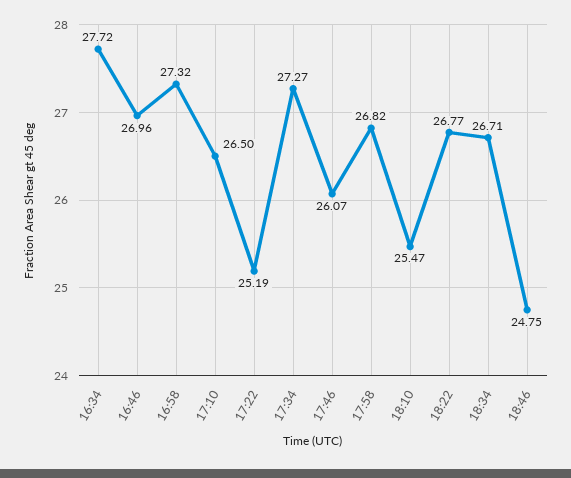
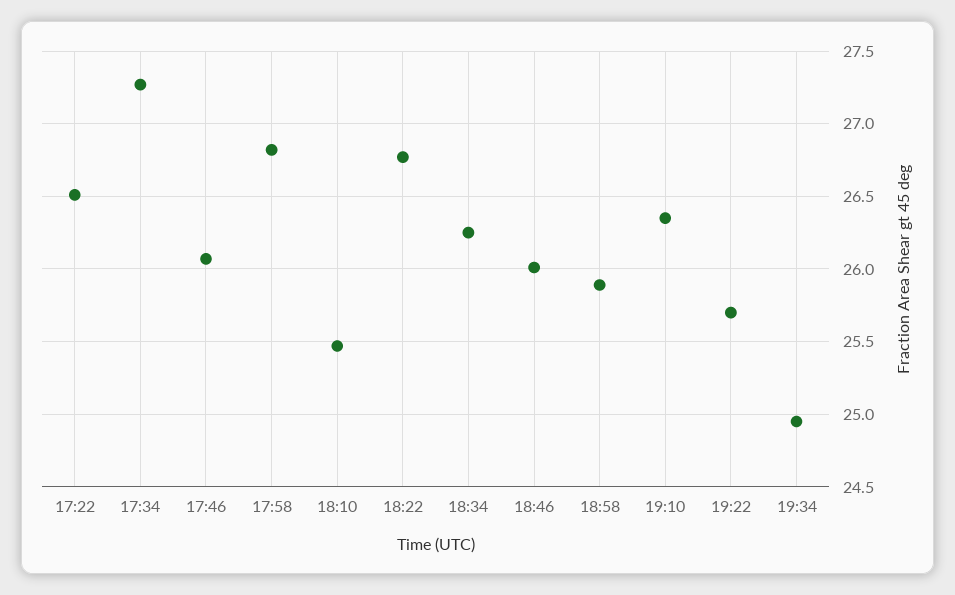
16:34: 27.72 -> none
16:46: 26.96 -> none
16:58: 27.32 -> none
17:10: 26.5 -> none
17:22: 25.19 -> 26.5
18:34: 26.71 -> 26.25
18:46: 24.75 -> 26
18:58: none -> 25.9
19:10: none -> 26.35
19:22: none -> 25.7
19:34: none -> 24.95

